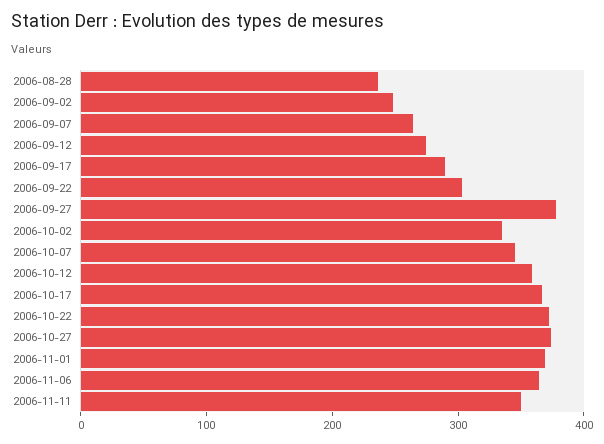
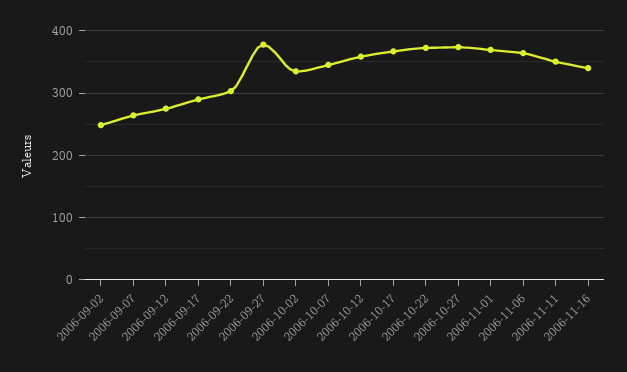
2006-08-28: 240 -> none
2006-11-16: none -> 340

